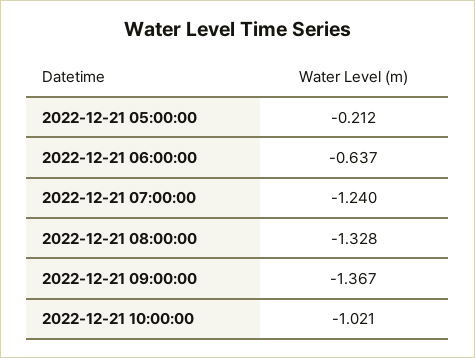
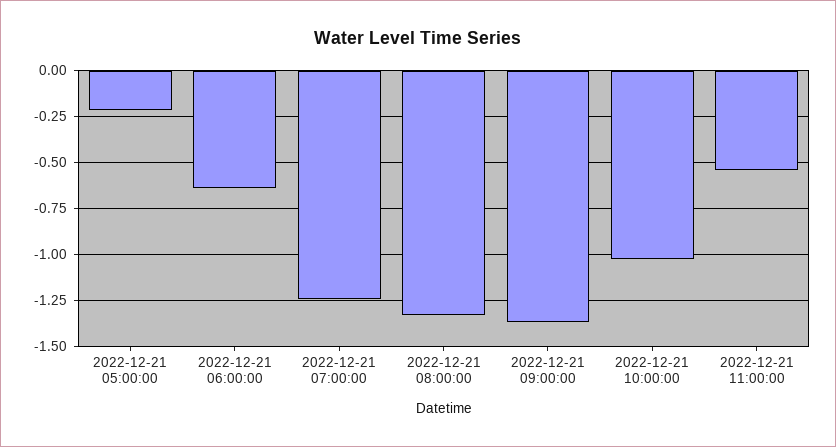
2022-12-21 11:00:00: none -> -0.55

